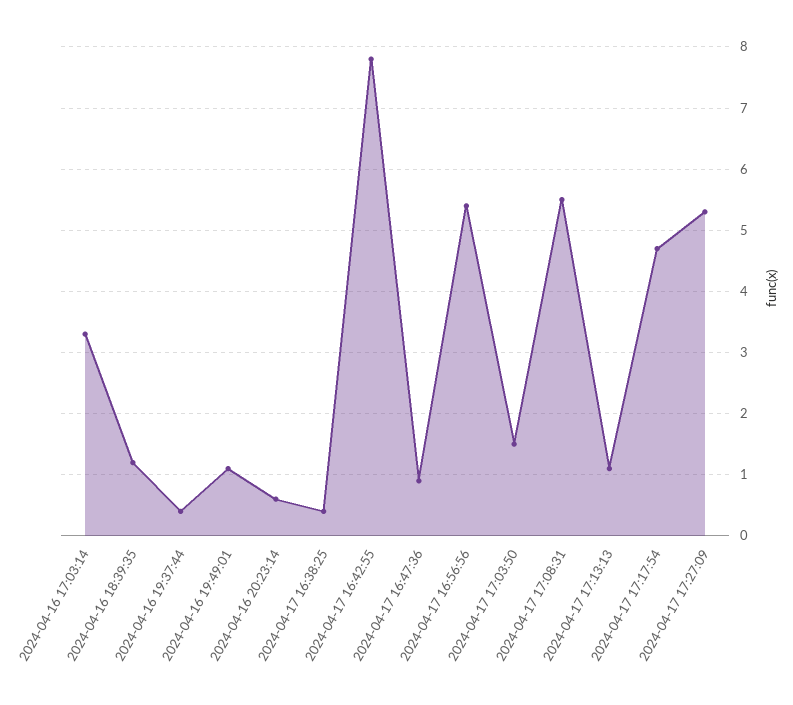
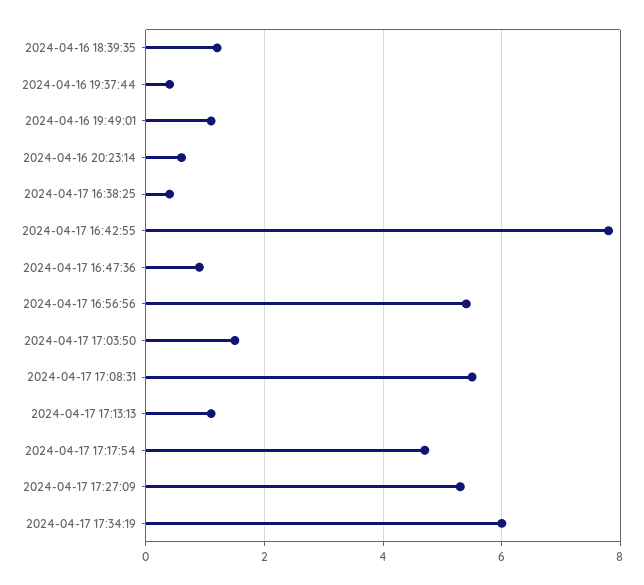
2024-04-16 17:03:14: 3.3 -> none
2024-04-17 17:34:19: none -> 6

